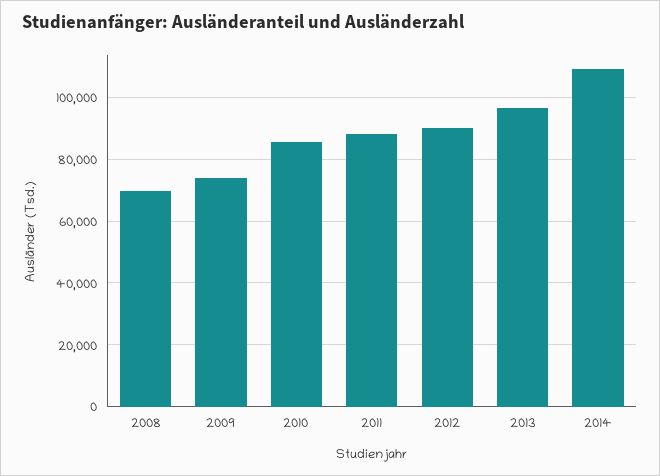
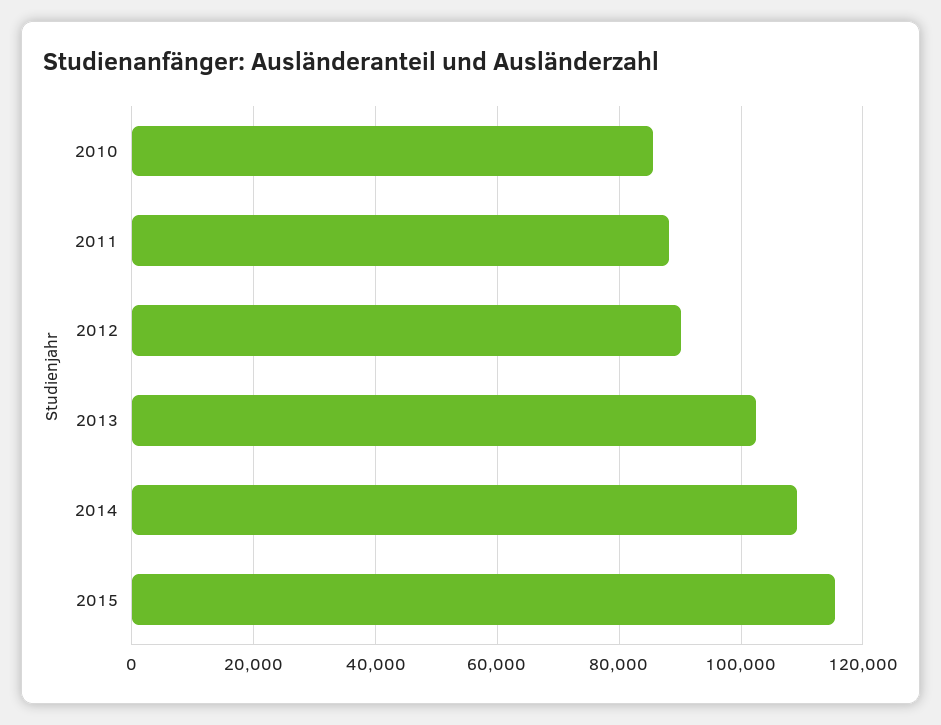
2008: 70000 -> none
2009: 74000 -> none
2013: 96000 -> 102000
2015: none -> 116000

